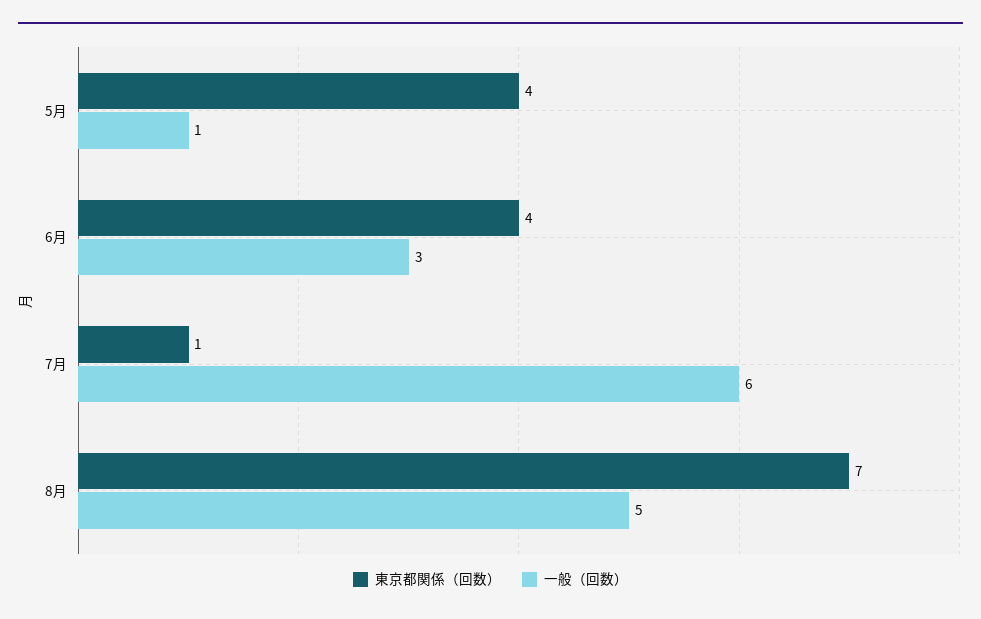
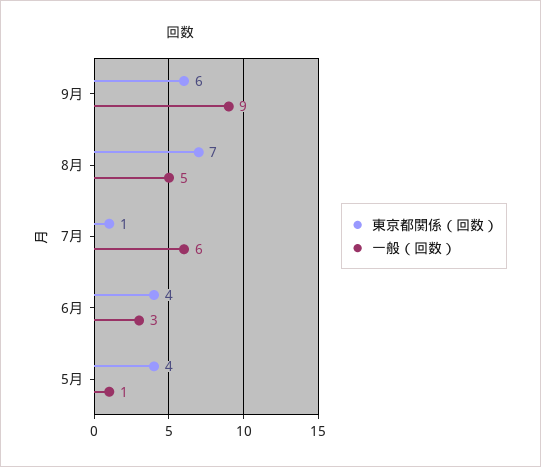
東京都関係（回数）, 9月: none -> 6
一般（回数）, 9月: none -> 9

